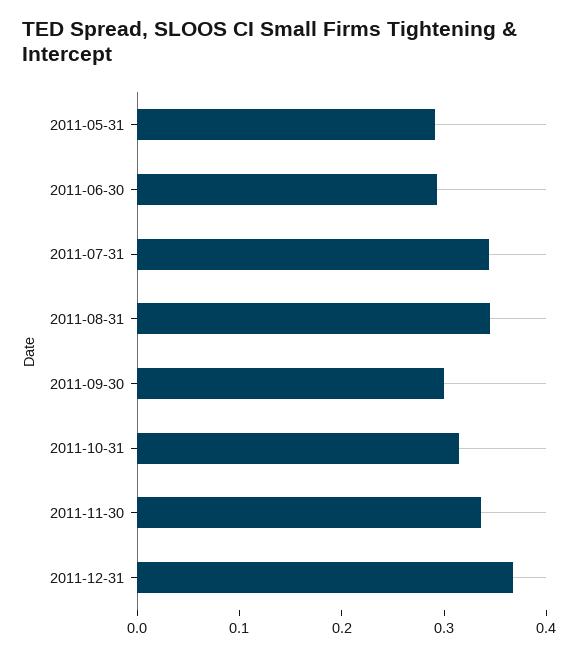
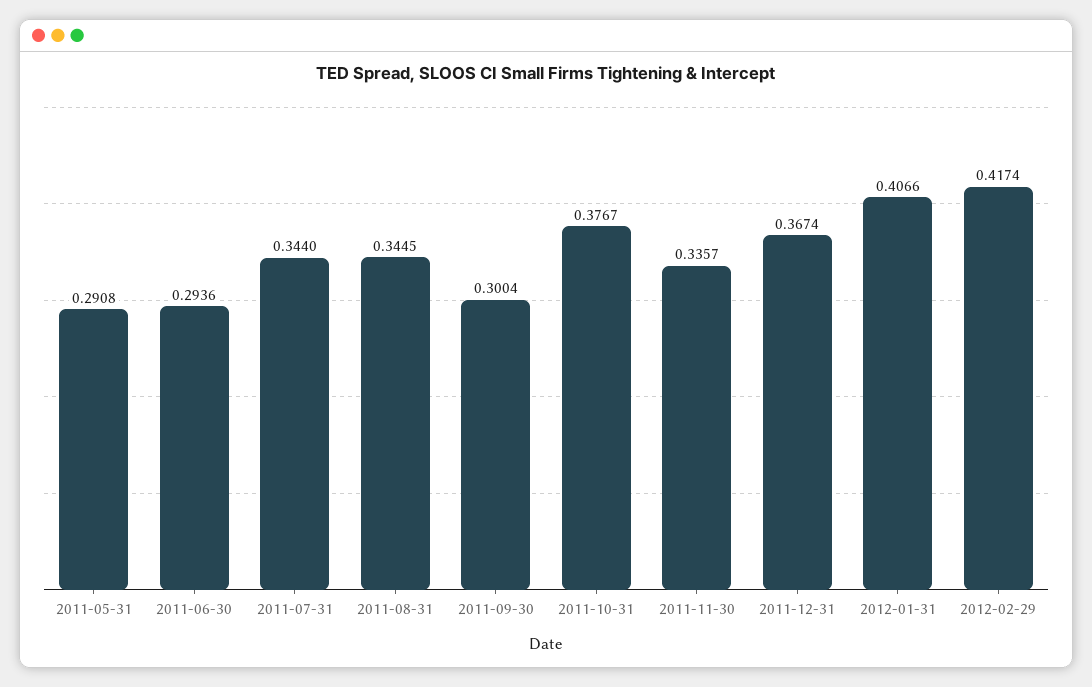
2011-10-31: 0.32 -> 0.3767
2012-01-31: none -> 0.4066
2012-02-29: none -> 0.4174

